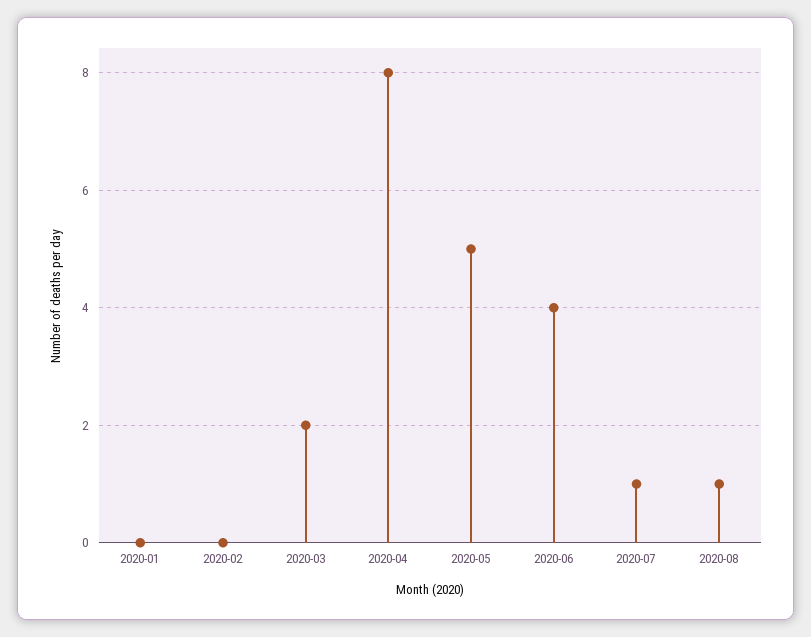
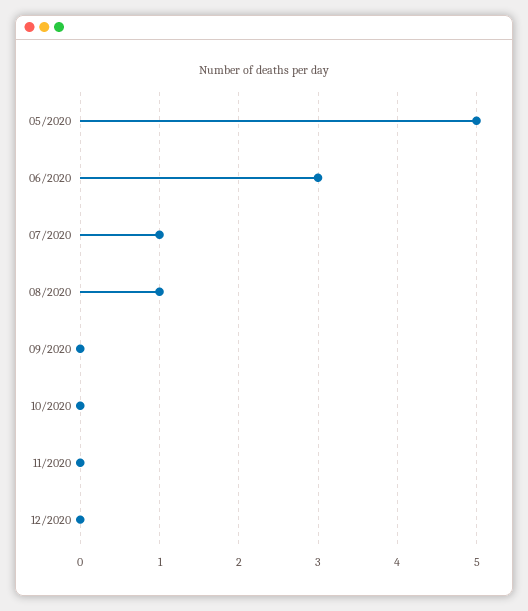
2020-01: 0 -> none
2020-02: 0 -> none
2020-03: 2 -> none
2020-04: 8 -> none
2020-06: 4 -> 3
09/2020: none -> 0
10/2020: none -> 0
11/2020: none -> 0
12/2020: none -> 0

